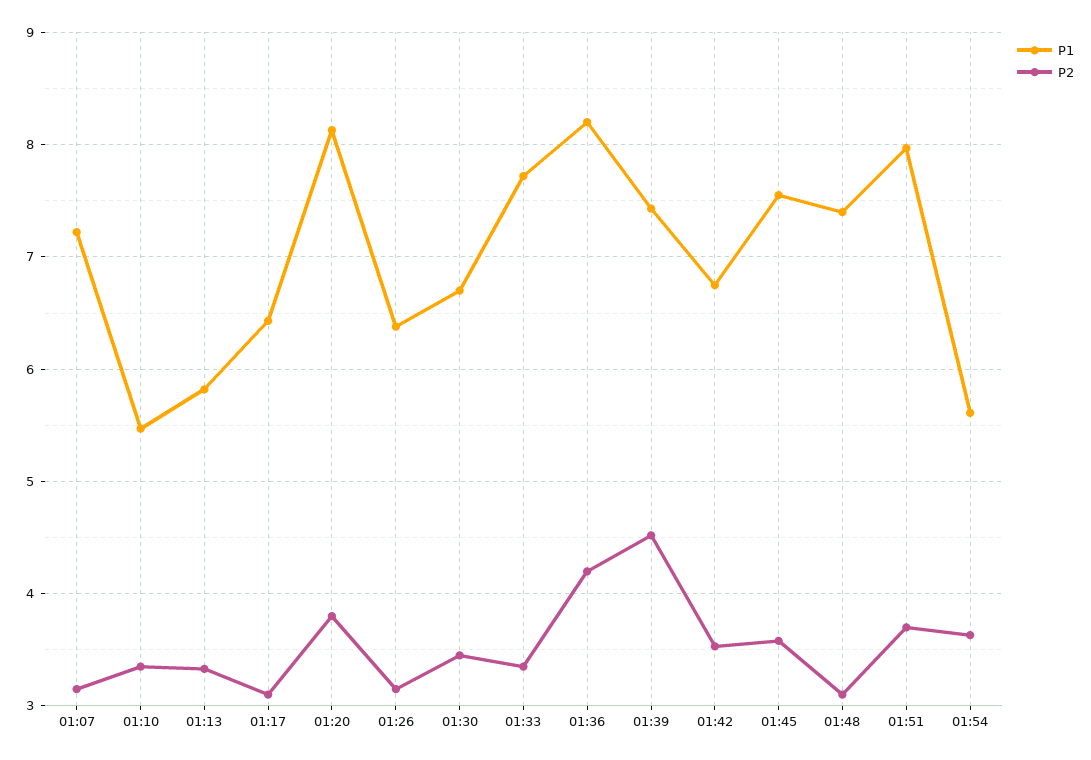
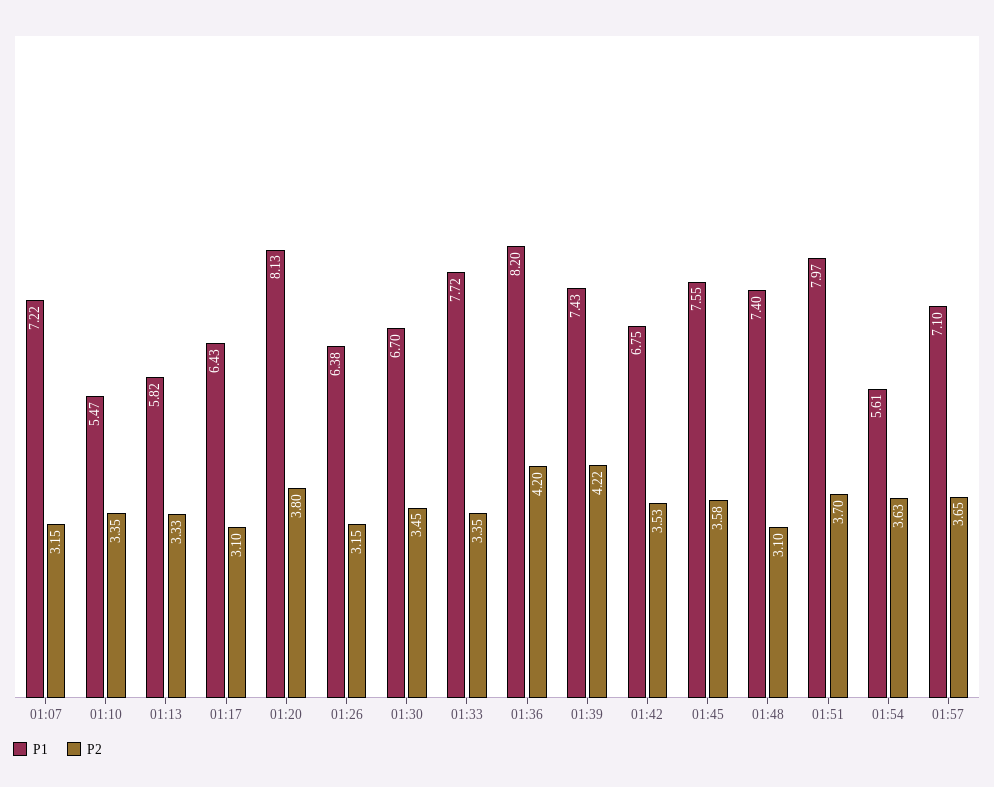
P2, 01:39: 4.5 -> 4.22
P1, 01:57: none -> 7.1
P2, 01:57: none -> 3.65

